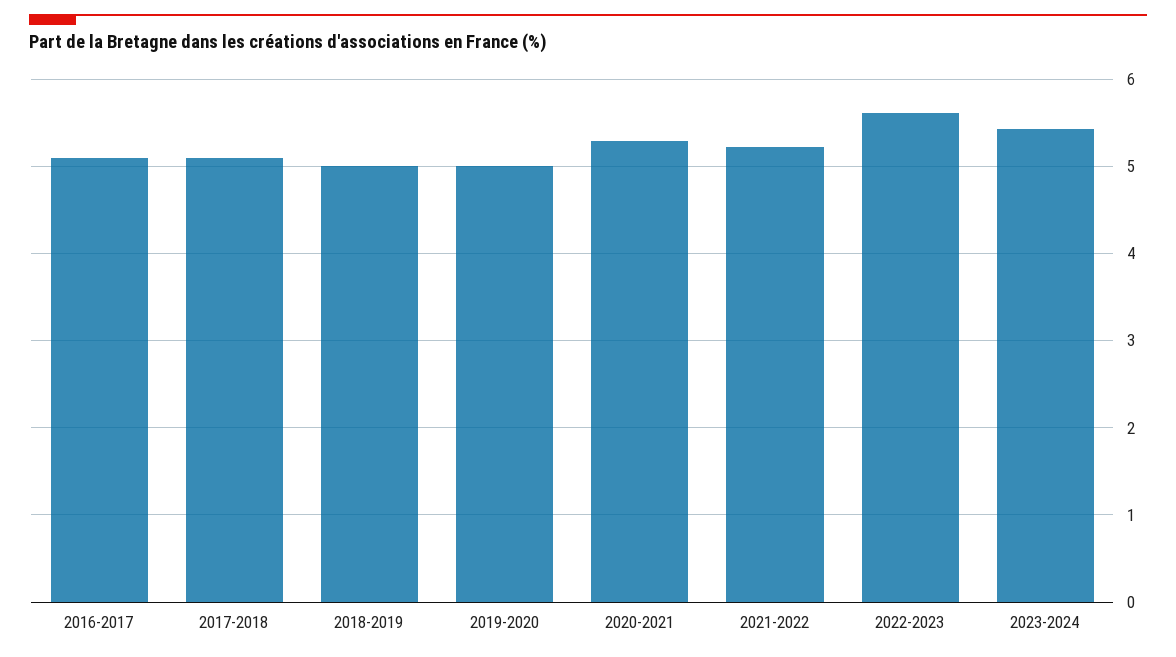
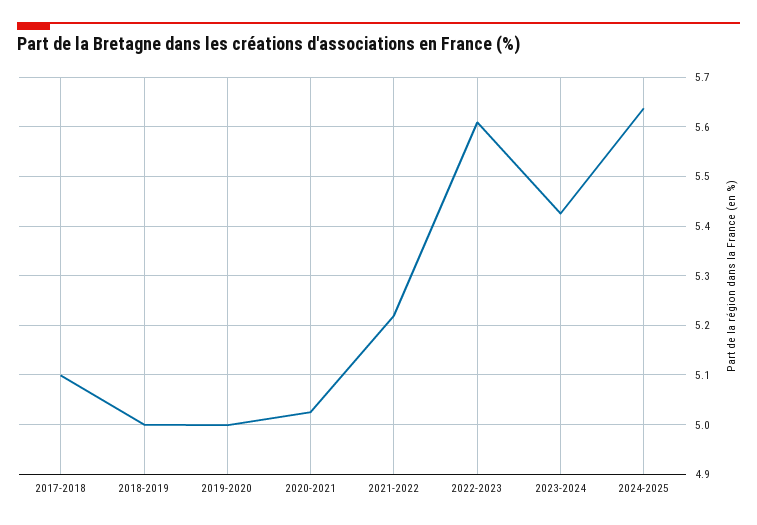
2016-2017: 5.1 -> none
2020-2021: 5.3 -> 5.02
2024-2025: none -> 5.64

